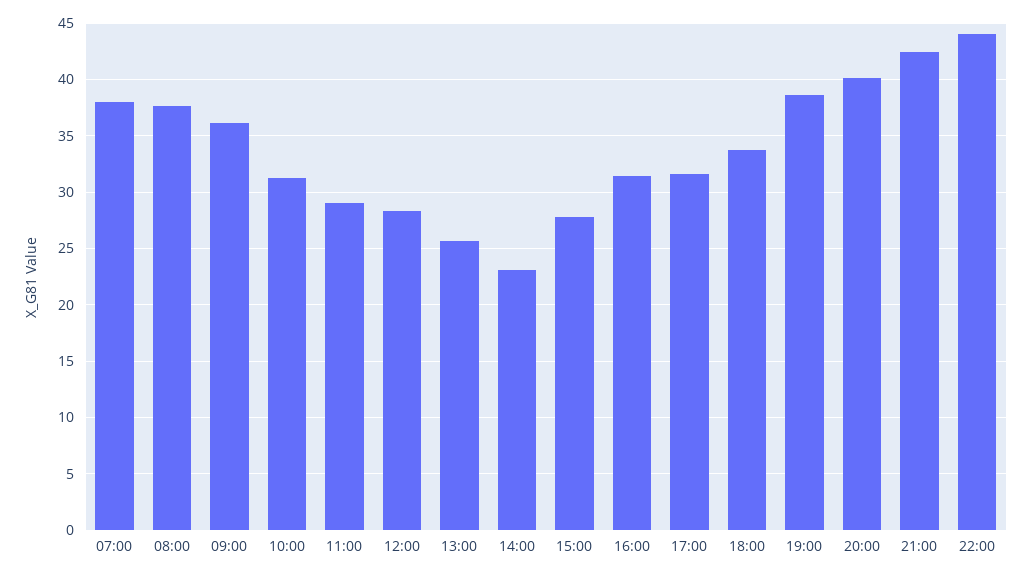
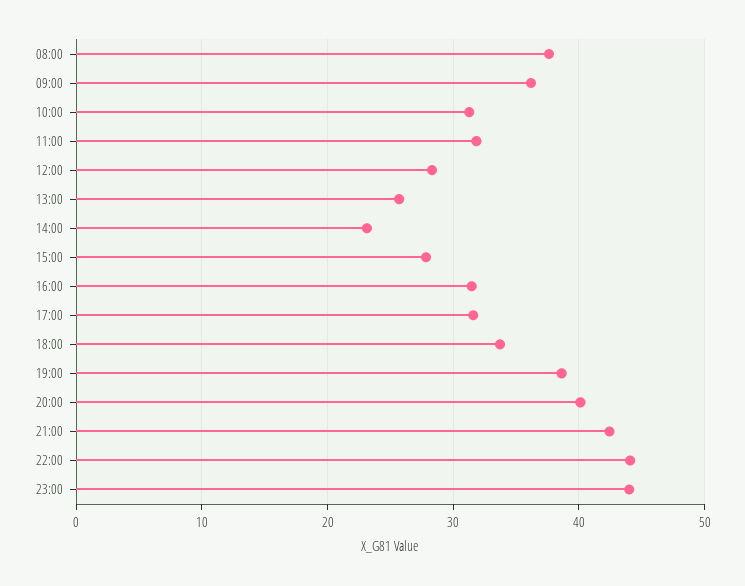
07:00: 38 -> none
11:00: 29 -> 32
23:00: none -> 44

